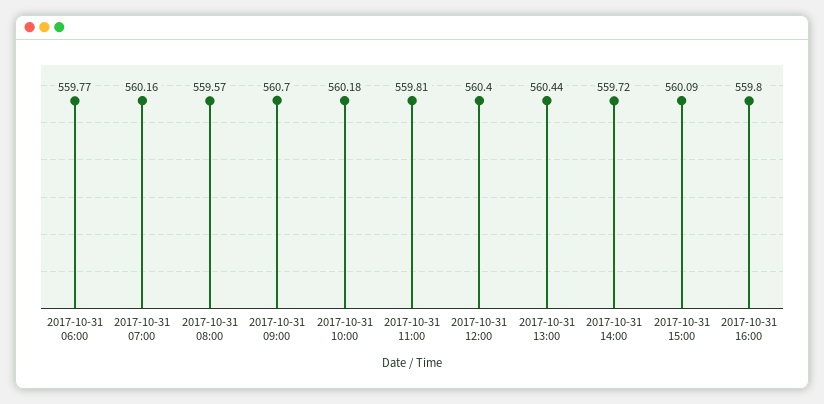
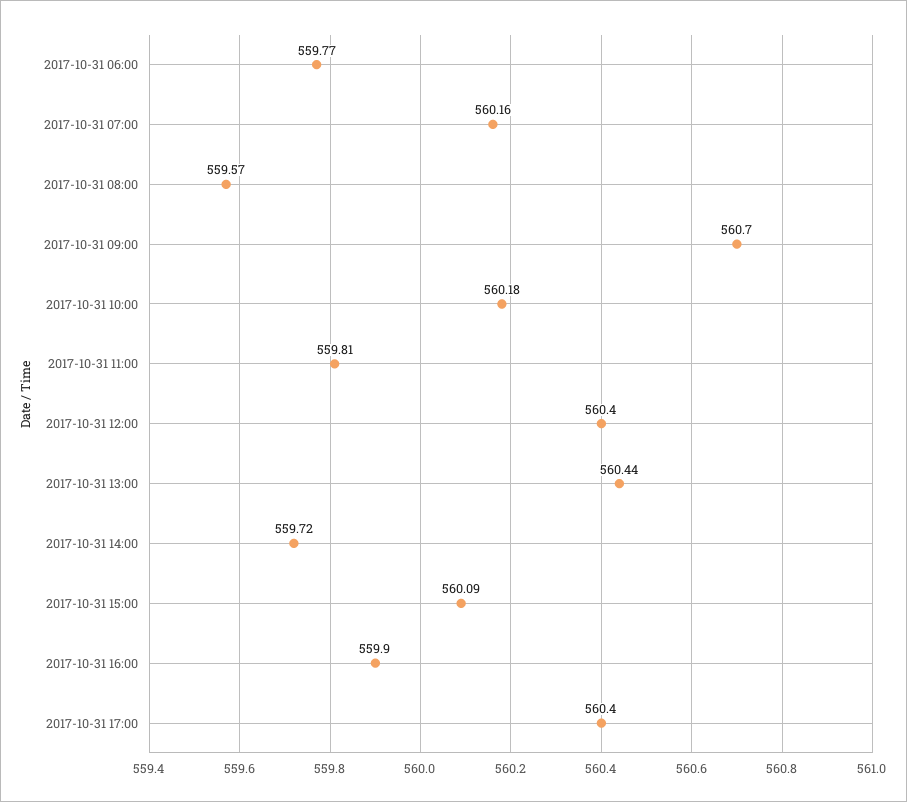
2017-10-31 16:00: 559.8 -> 559.9
2017-10-31 17:00: none -> 560.4

